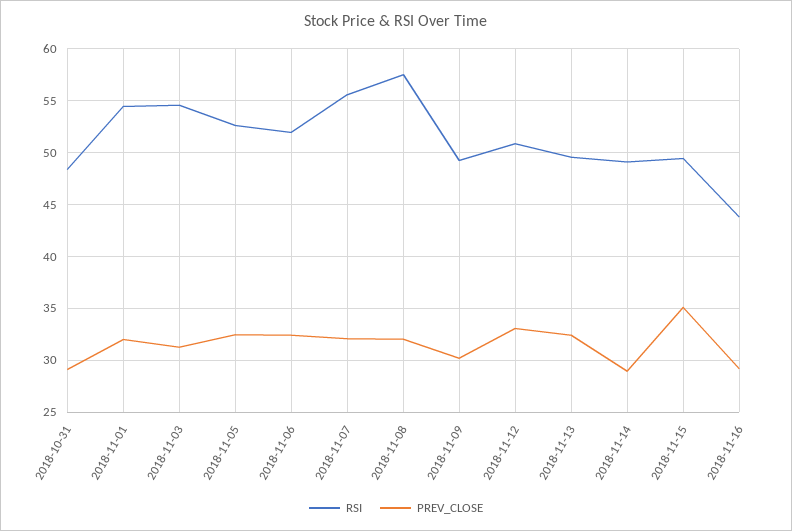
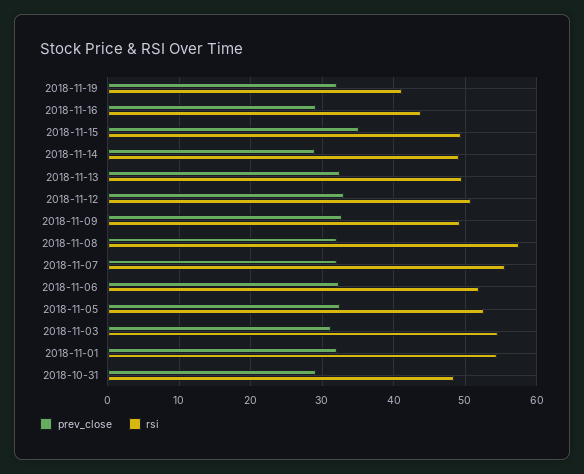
PREV_CLOSE, 2018-11-09: 30 -> 33
PREV_CLOSE, 2018-11-19: none -> 32
RSI, 2018-11-19: none -> 41

